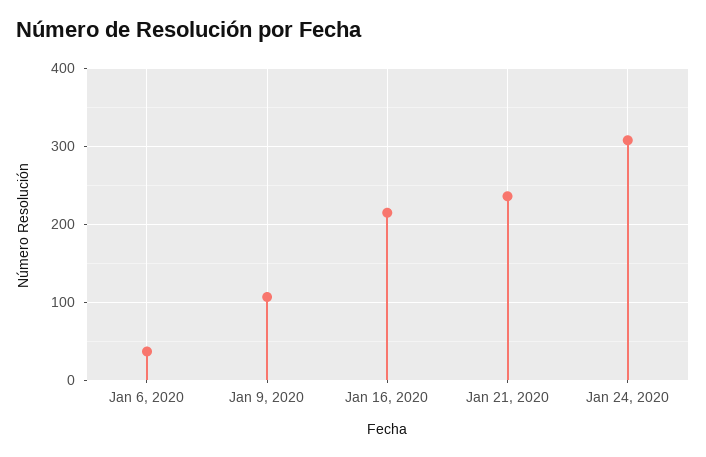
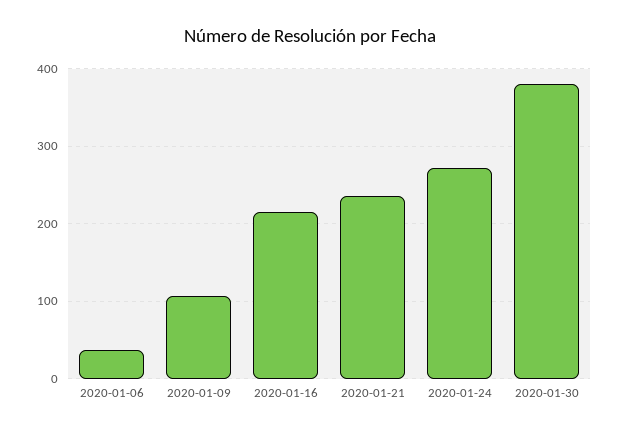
Jan 24, 2020: 310 -> 270
2020-01-30: none -> 380

